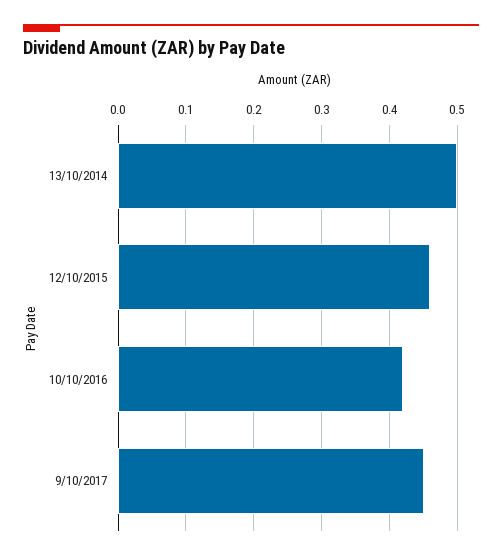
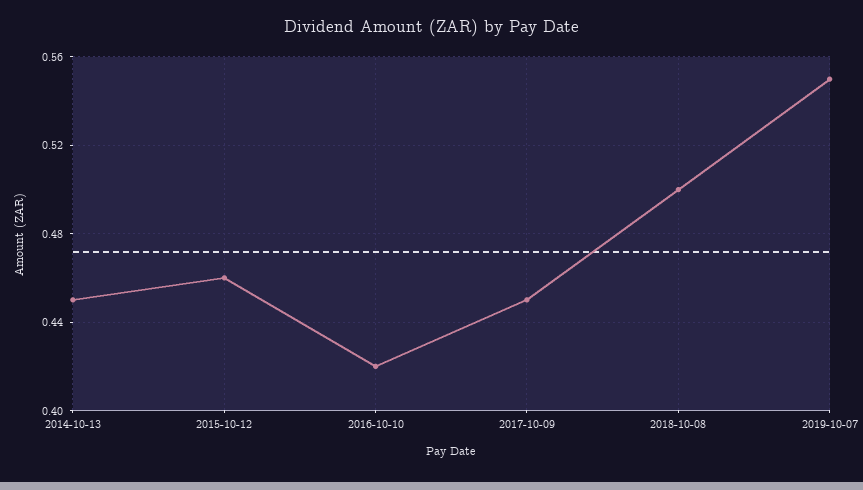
13/10/2014: 0.5 -> 0.45
2018-10-08: none -> 0.5
2019-10-07: none -> 0.55

